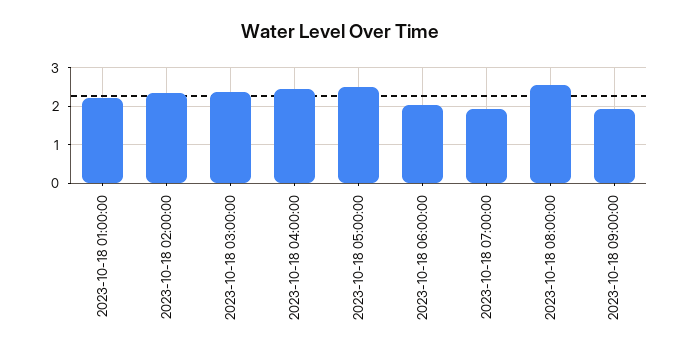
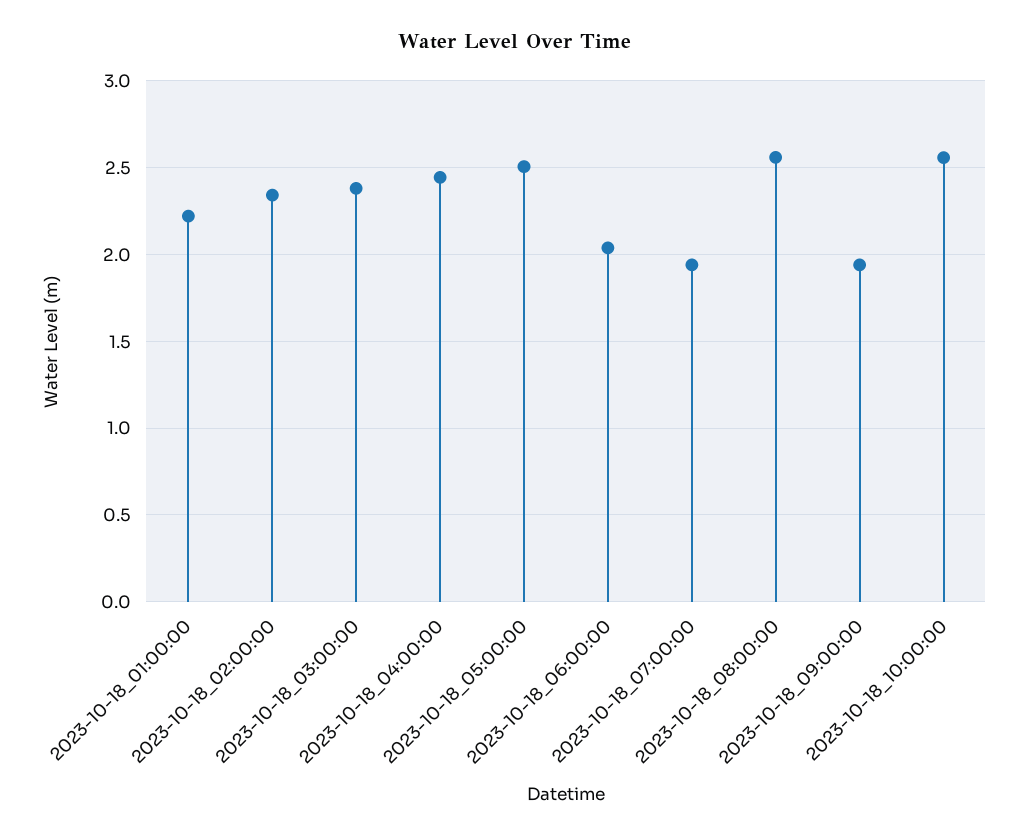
2023-10-18_10:00:00: none -> 2.55

